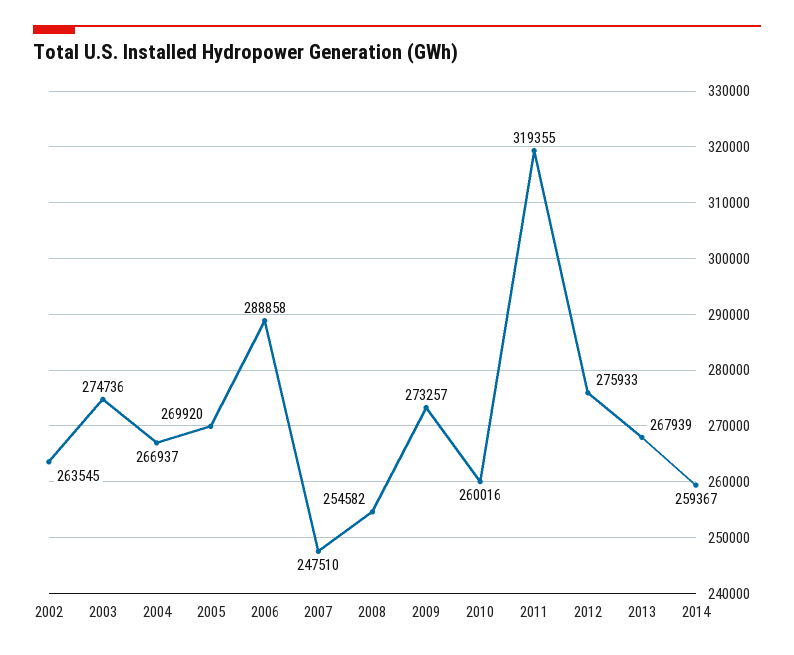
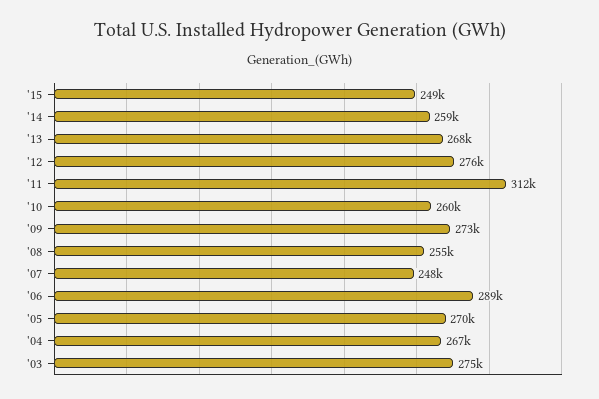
2002: 263545 -> none
2011: 319355 -> 312000
'15: none -> 249000

